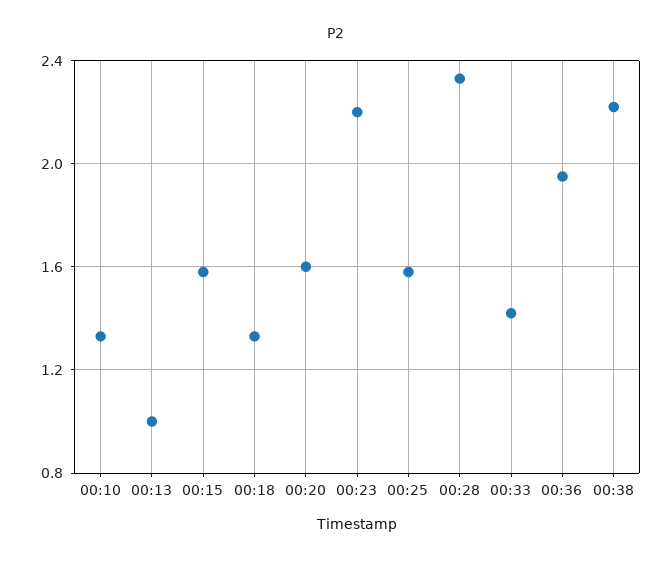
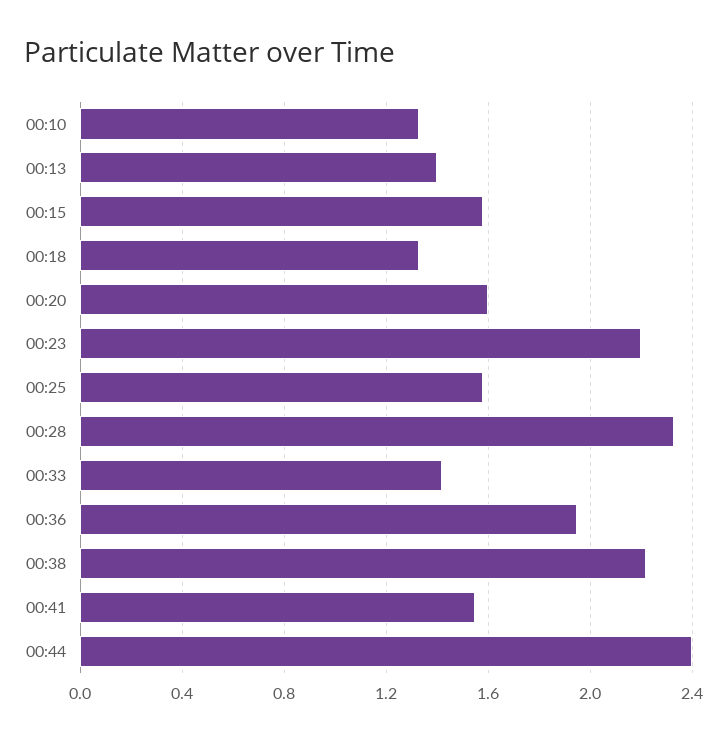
00:13: 1 -> 1.4
00:41: none -> 1.55
00:44: none -> 2.4

